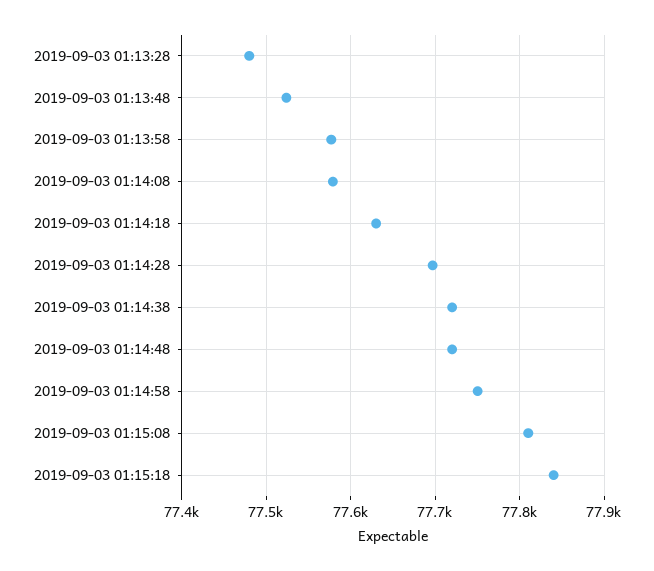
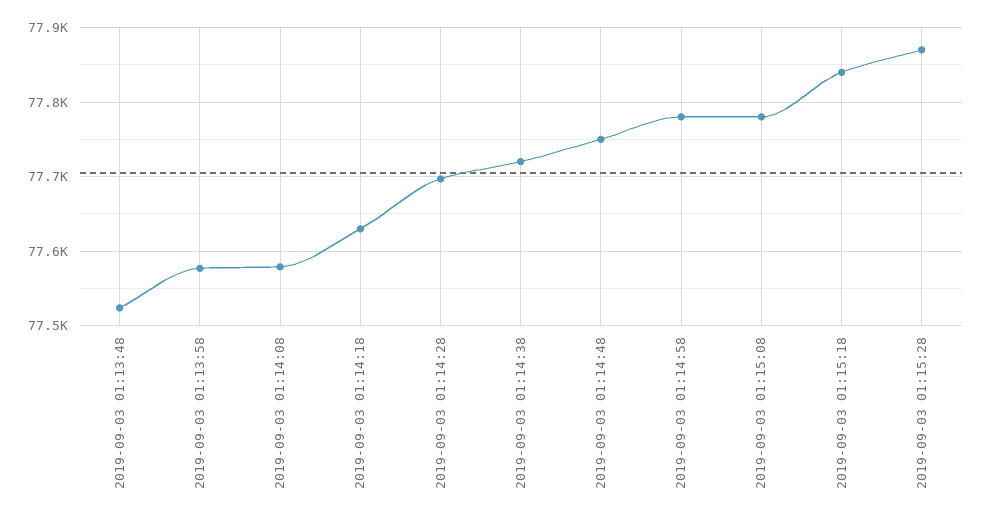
2019-09-03 01:13:28: 77480 -> none
2019-09-03 01:14:48: 77720 -> 77750
2019-09-03 01:14:58: 77750 -> 77780
2019-09-03 01:15:08: 77810 -> 77780
2019-09-03 01:15:28: none -> 77870

